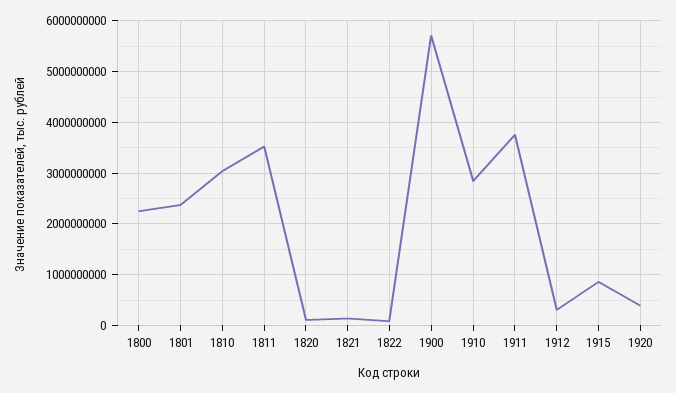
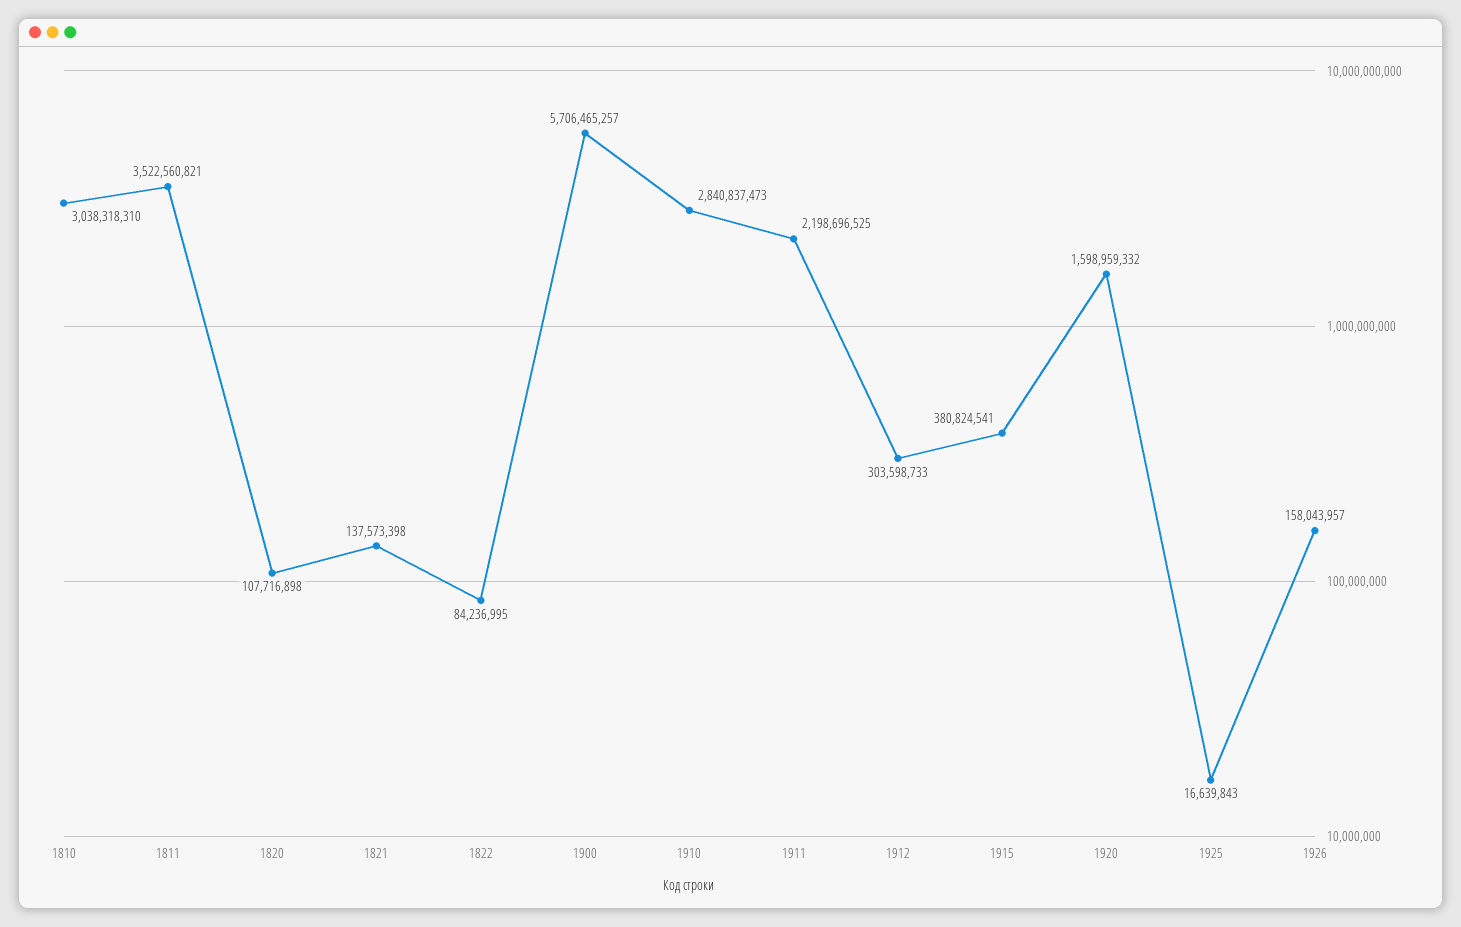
1800: 2200000000 -> none
1801: 2400000000 -> none
1911: 3800000000 -> 2198696525
1915: 800000000 -> 380824541
1920: 400000000 -> 1598959332
1925: none -> 16639843
1926: none -> 158043957

